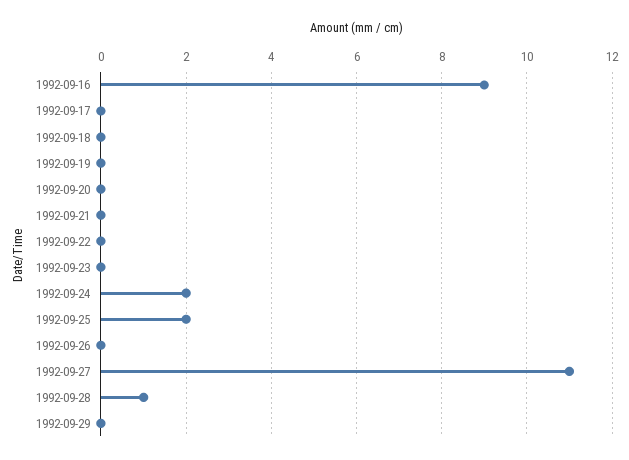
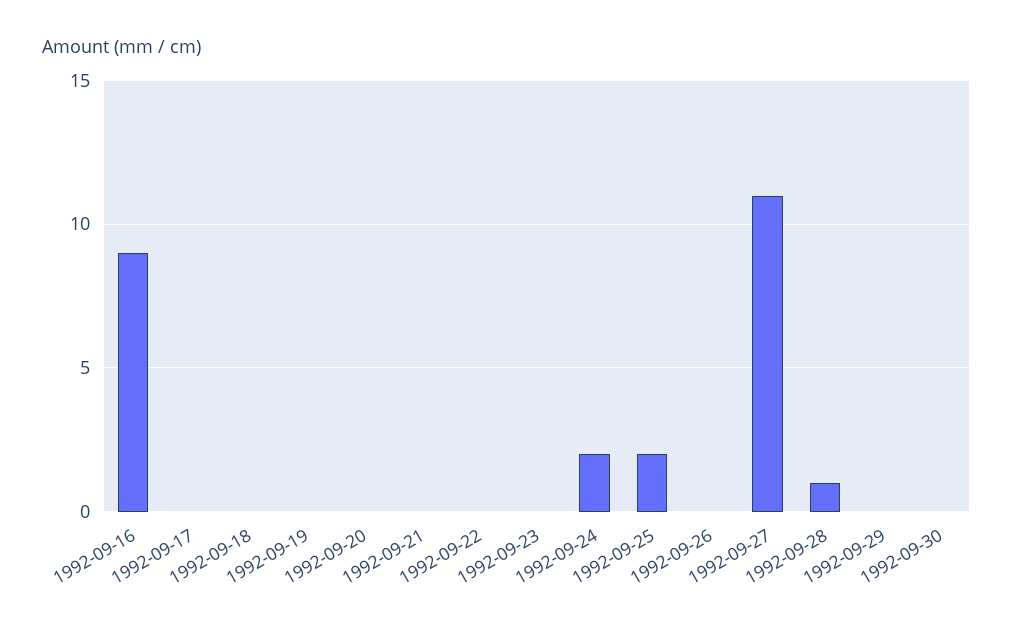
1992-09-30: none -> 0

